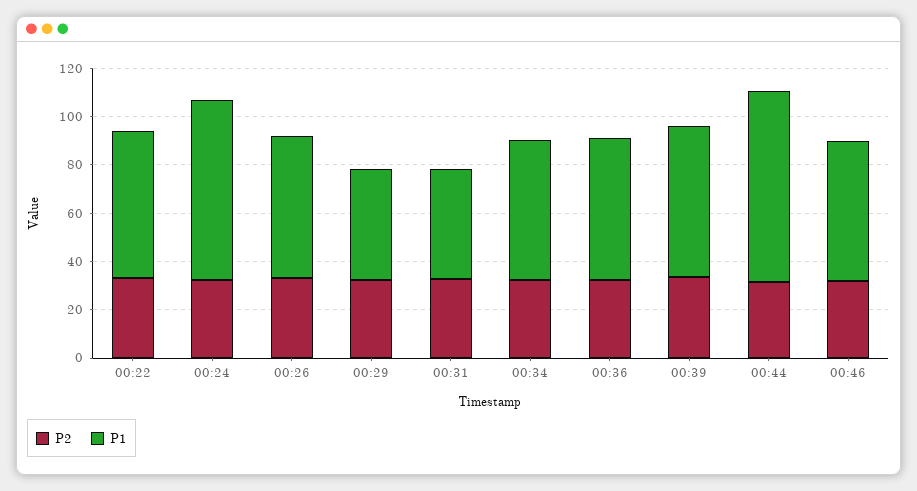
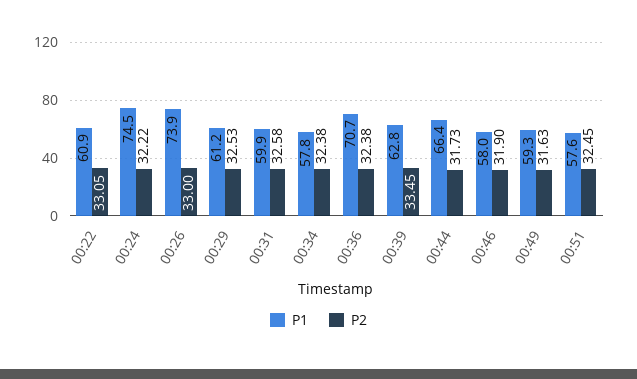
P1, 00:26: 60 -> 73.9
P1, 00:29: 45 -> 61.2
P1, 00:31: 45 -> 59.9
P1, 00:36: 60 -> 70.7
P1, 00:44: 80 -> 66.4
P1, 00:49: none -> 59.3
P2, 00:49: none -> 31.63
P1, 00:51: none -> 57.6
P2, 00:51: none -> 32.45

